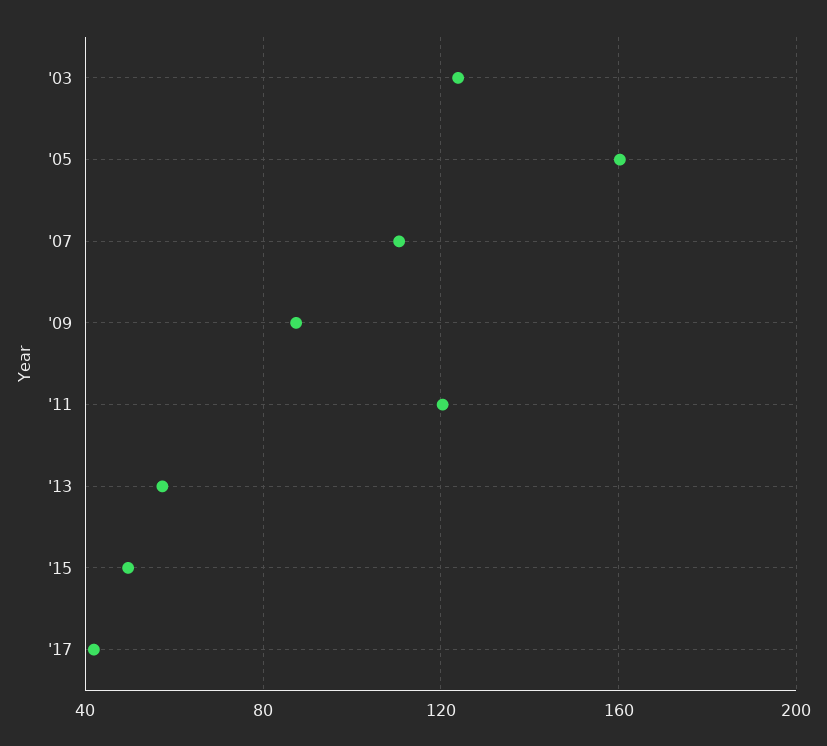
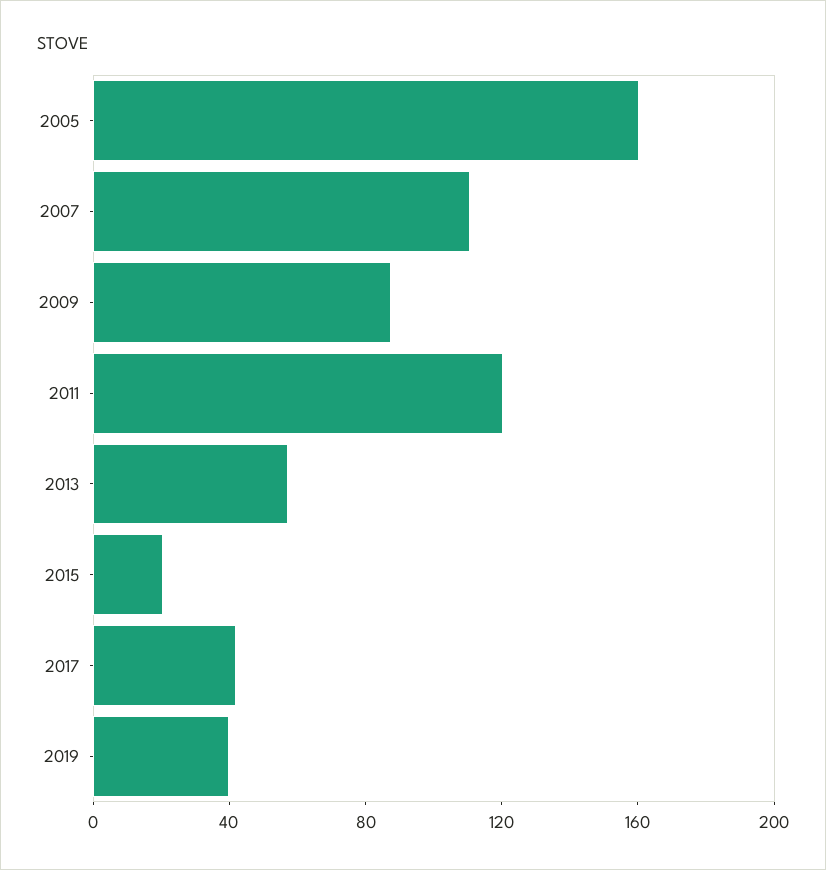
'03: 125 -> none
'15: 50 -> 20
2019: none -> 40

